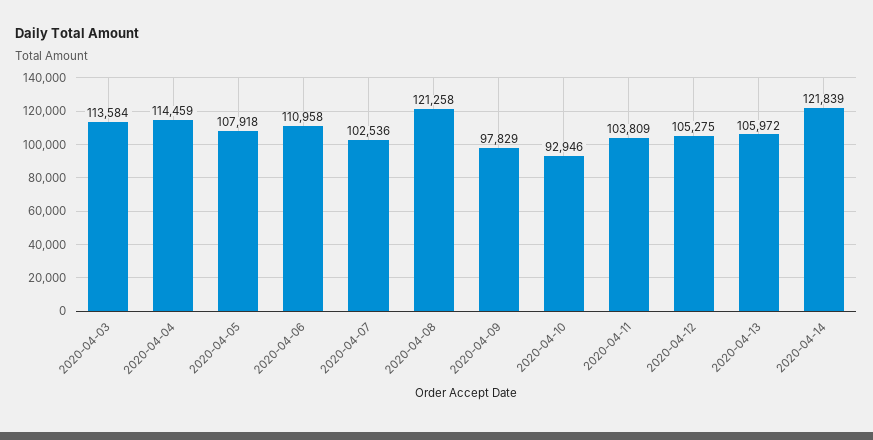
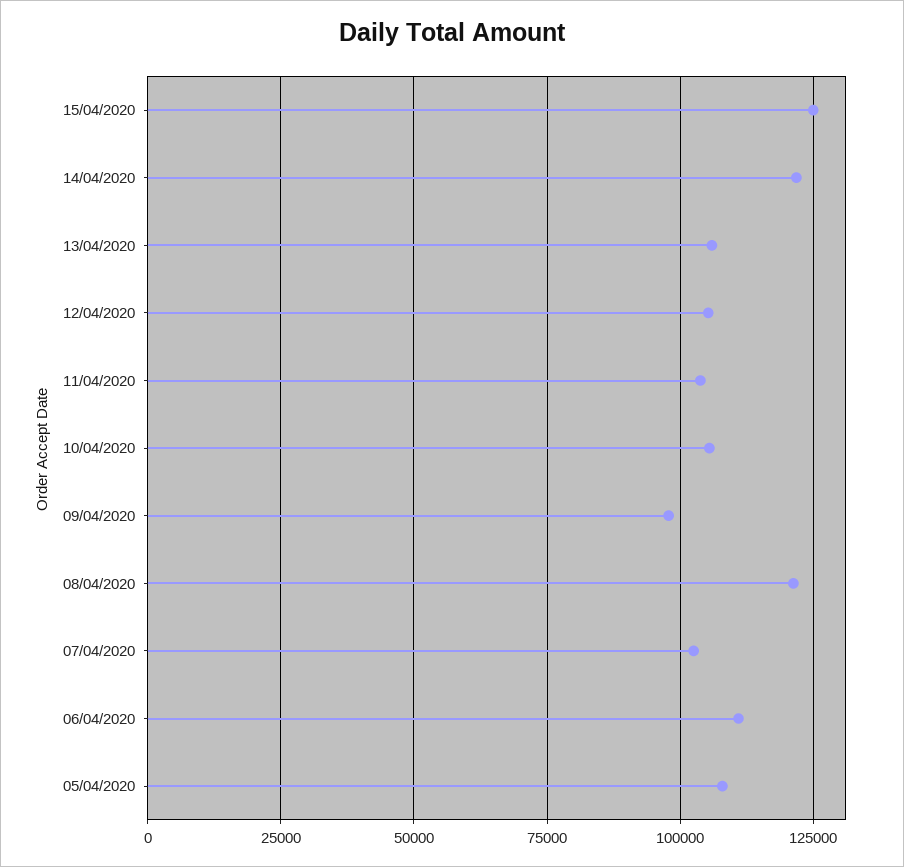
2020-04-03: 113584 -> none
2020-04-04: 114459 -> none
2020-04-10: 92946 -> 105000
15/04/2020: none -> 125000

